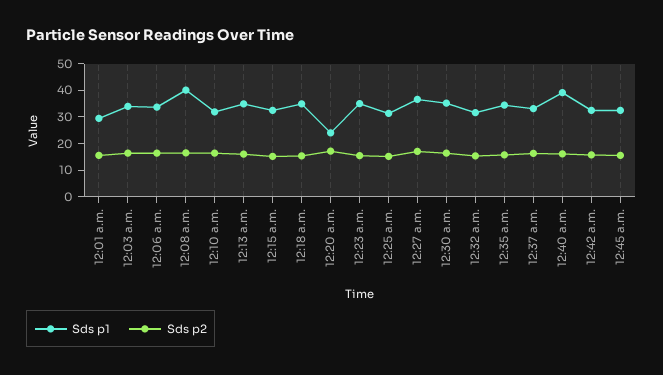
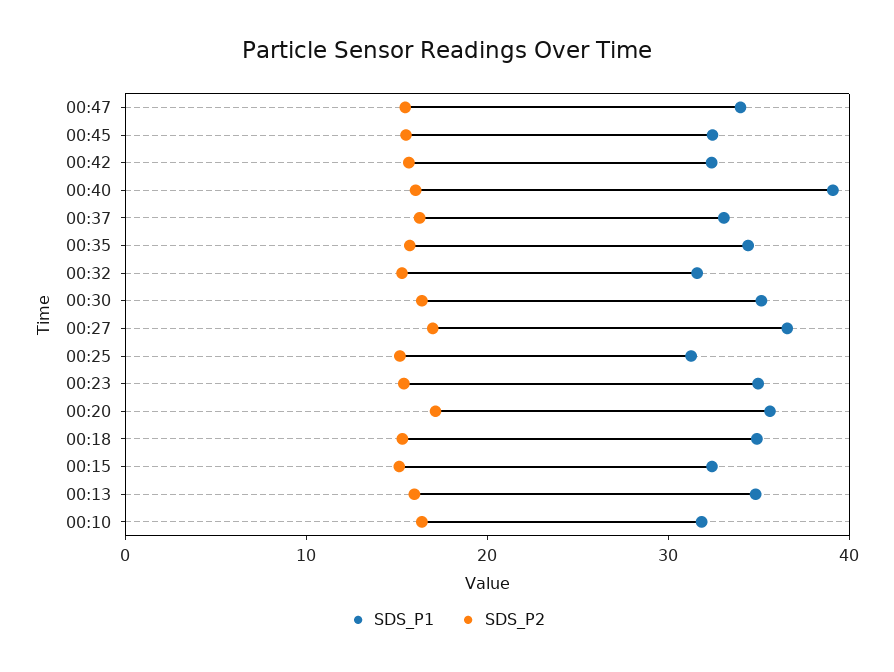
Sds p1, 12:01 a.m.: 30 -> none
Sds p2, 12:01 a.m.: 15 -> none
Sds p1, 12:03 a.m.: 35 -> none
Sds p2, 12:03 a.m.: 15 -> none
Sds p1, 12:06 a.m.: 35 -> none
Sds p2, 12:06 a.m.: 15 -> none
Sds p1, 12:08 a.m.: 40 -> none
Sds p2, 12:08 a.m.: 15 -> none
Sds p1, 12:20 a.m.: 25 -> 36
Sds p1, 00:47: none -> 34
Sds p2, 00:47: none -> 16

